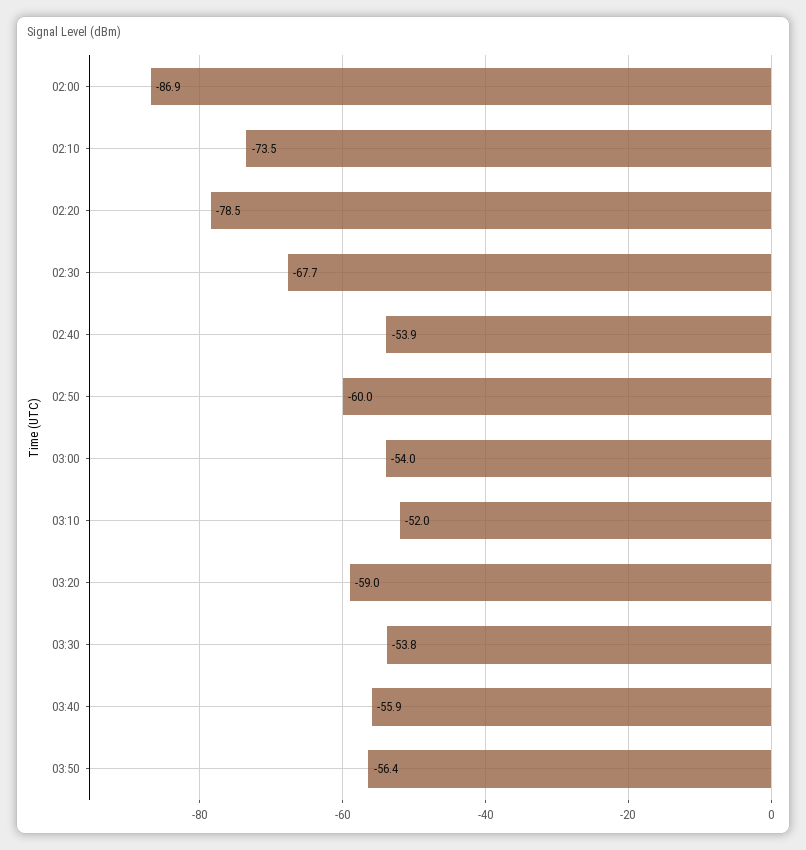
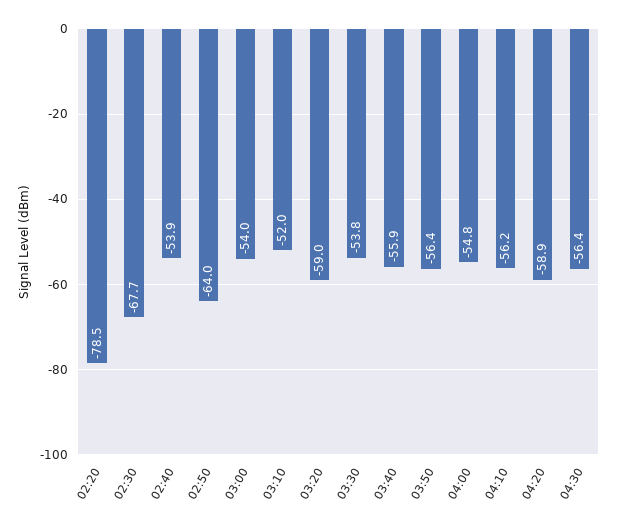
02:00: -86.9 -> none
02:10: -73.5 -> none
02:50: -60 -> -64
04:00: none -> -54.8
04:10: none -> -56.2
04:20: none -> -58.9
04:30: none -> -56.4

